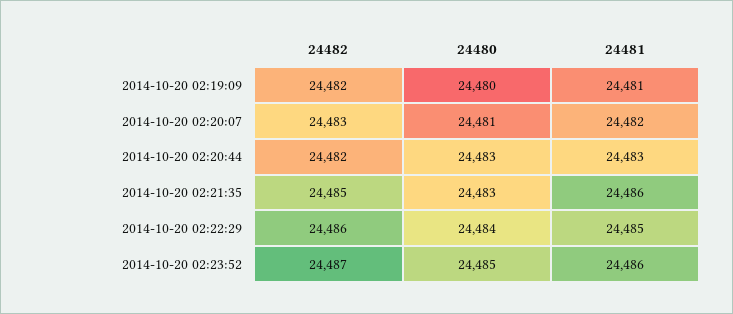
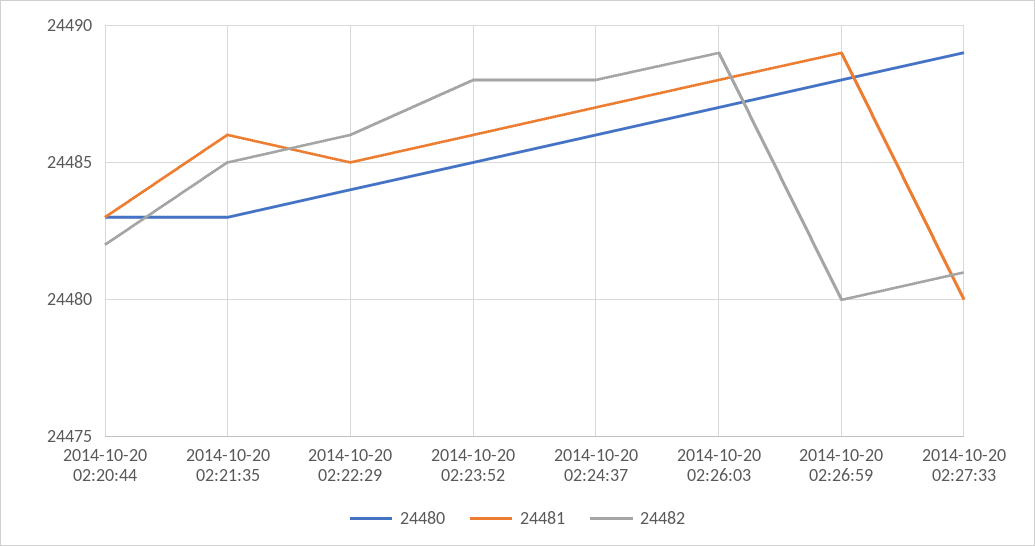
24482, 2014-10-20 02:19:09: 24482 -> none
24480, 2014-10-20 02:19:09: 24480 -> none
24481, 2014-10-20 02:19:09: 24481 -> none
24482, 2014-10-20 02:20:07: 24483 -> none
24480, 2014-10-20 02:20:07: 24481 -> none
24481, 2014-10-20 02:20:07: 24482 -> none
24482, 2014-10-20 02:23:52: 24487 -> 24488
24480, 2014-10-20 02:24:37: none -> 24486
24481, 2014-10-20 02:24:37: none -> 24487
24482, 2014-10-20 02:24:37: none -> 24488
24480, 2014-10-20 02:26:03: none -> 24487
24481, 2014-10-20 02:26:03: none -> 24488
24482, 2014-10-20 02:26:03: none -> 24489
24480, 2014-10-20 02:26:59: none -> 24488
24481, 2014-10-20 02:26:59: none -> 24489
24482, 2014-10-20 02:26:59: none -> 24480
24480, 2014-10-20 02:27:33: none -> 24489
24481, 2014-10-20 02:27:33: none -> 24480
24482, 2014-10-20 02:27:33: none -> 24481

